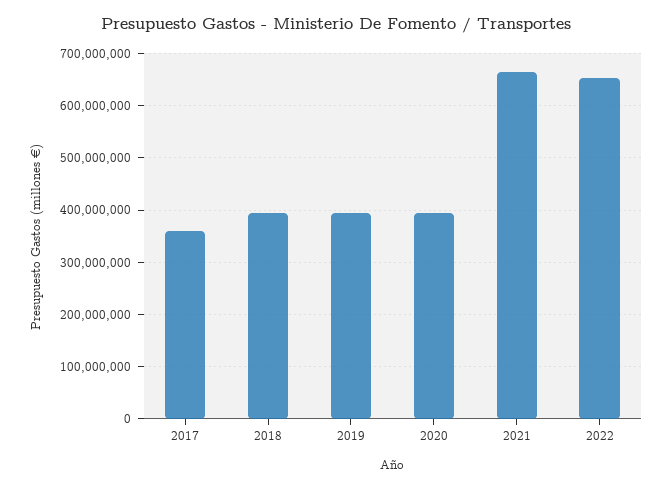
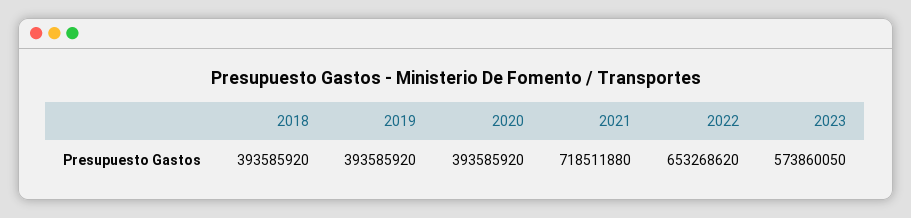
2017: 360000000 -> none
2021: 660000000 -> 718511880
2023: none -> 573860050

